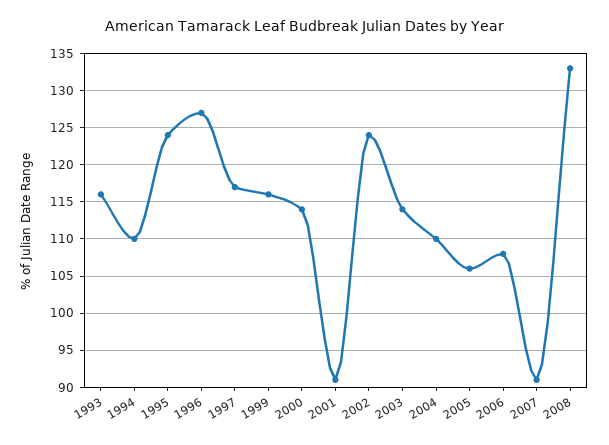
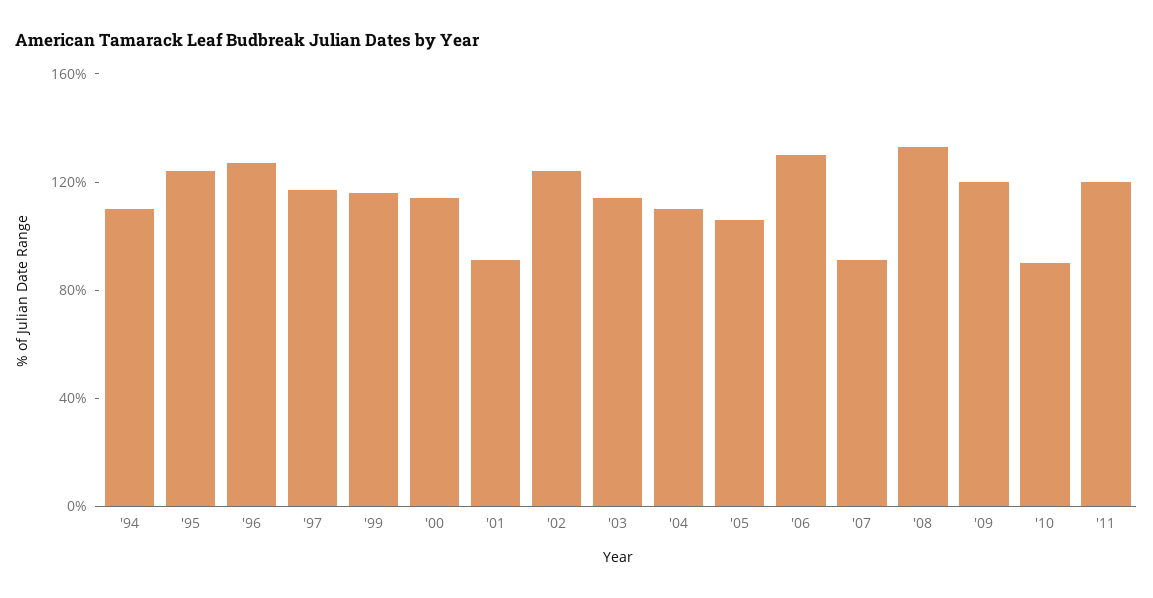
1993: 116 -> none
2006: 108 -> 130
'09: none -> 120
'10: none -> 90
'11: none -> 120

